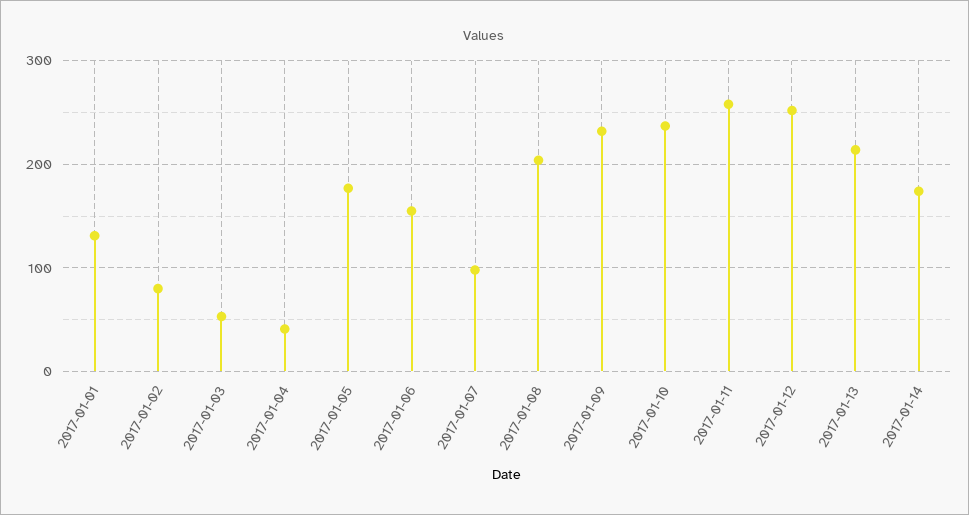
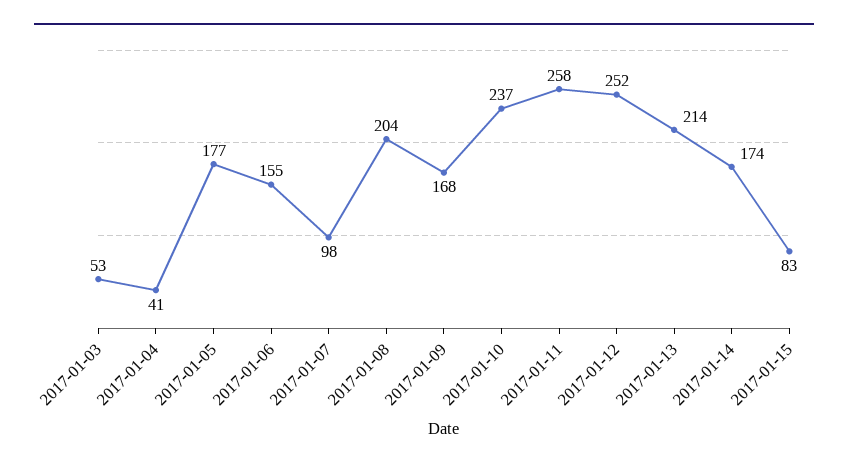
2017-01-01: 130 -> none
2017-01-02: 80 -> none
2017-01-09: 230 -> 168
2017-01-15: none -> 83

